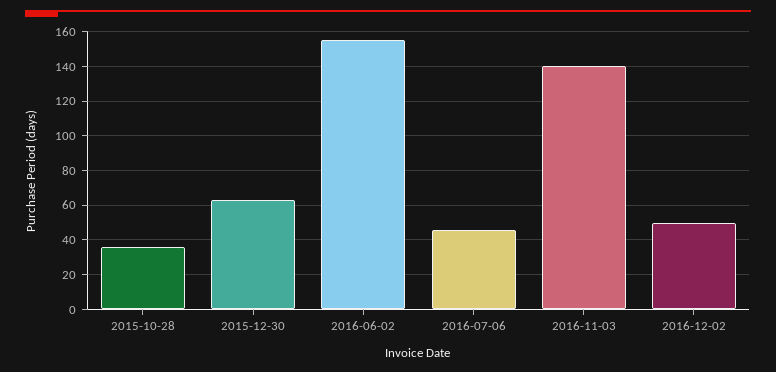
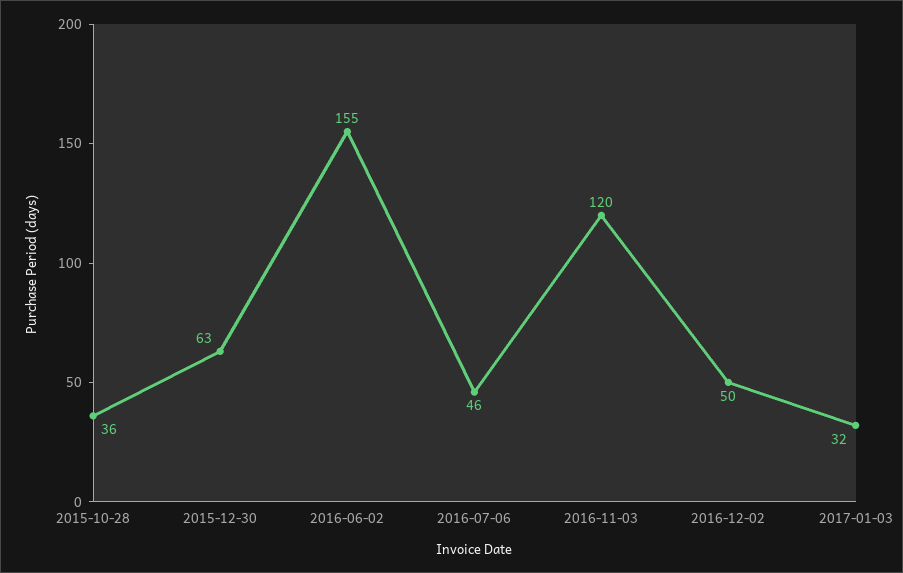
2016-11-03: 140 -> 120
2017-01-03: none -> 32

